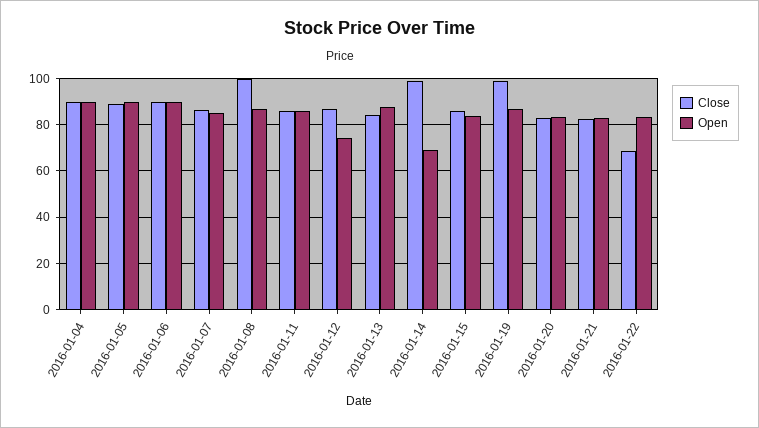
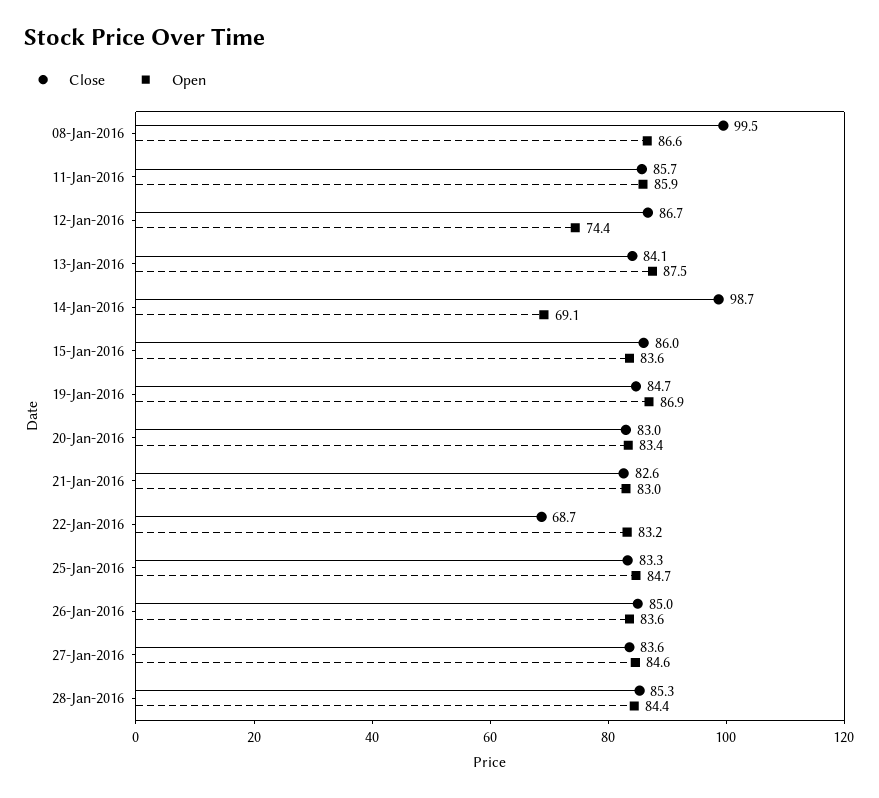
Close, 2016-01-04: 90 -> none
Open, 2016-01-04: 90 -> none
Close, 2016-01-05: 90 -> none
Open, 2016-01-05: 90 -> none
Close, 2016-01-06: 90 -> none
Open, 2016-01-06: 90 -> none
Close, 2016-01-07: 85 -> none
Open, 2016-01-07: 85 -> none
Close, 2016-01-19: 100 -> 84.7
Close, 25-Jan-2016: none -> 83.3
Open, 25-Jan-2016: none -> 84.7
Close, 26-Jan-2016: none -> 85
Open, 26-Jan-2016: none -> 83.6
Close, 27-Jan-2016: none -> 83.6
Open, 27-Jan-2016: none -> 84.6
Close, 28-Jan-2016: none -> 85.3
Open, 28-Jan-2016: none -> 84.4

